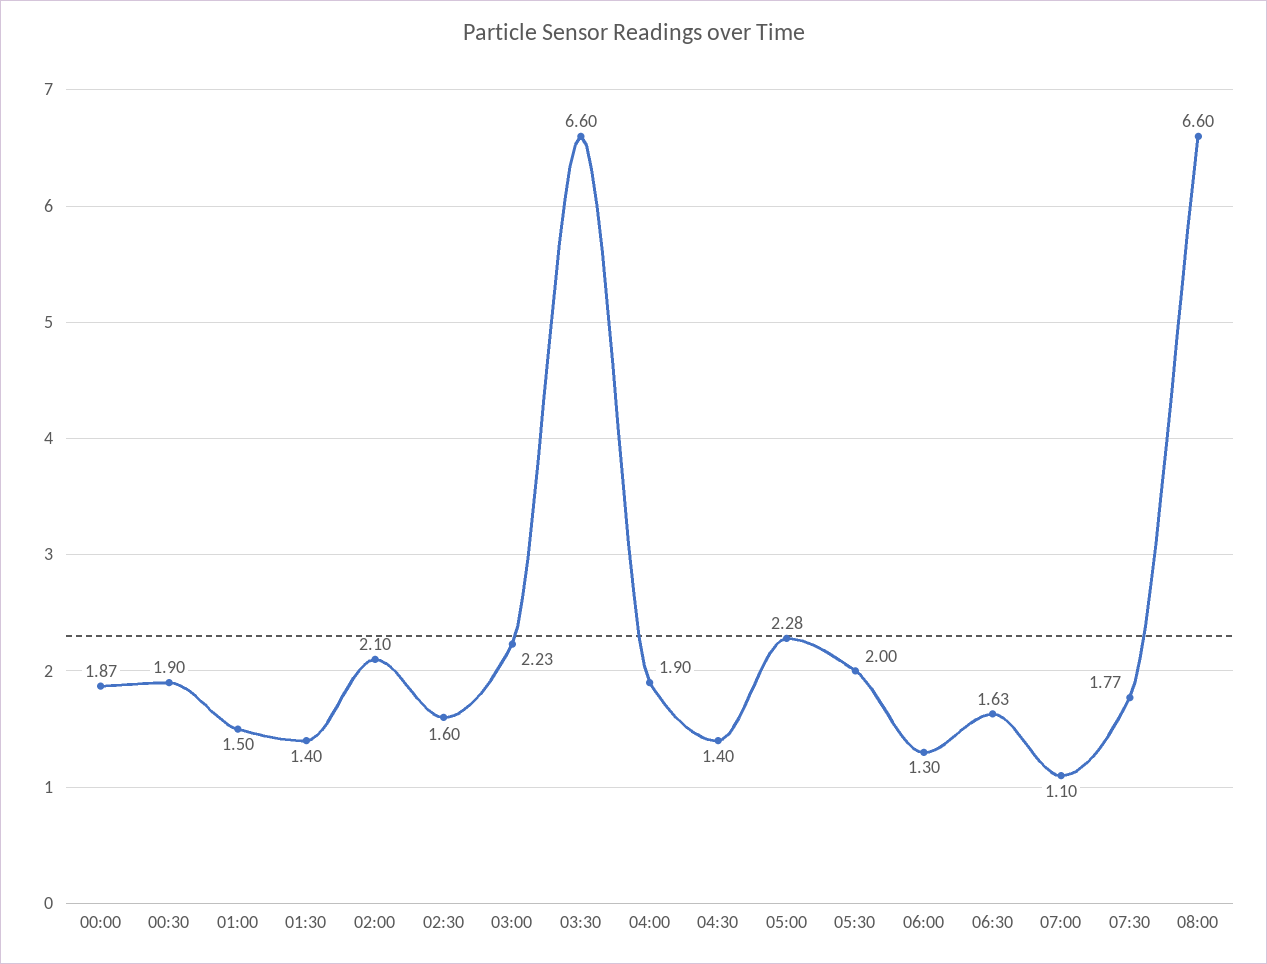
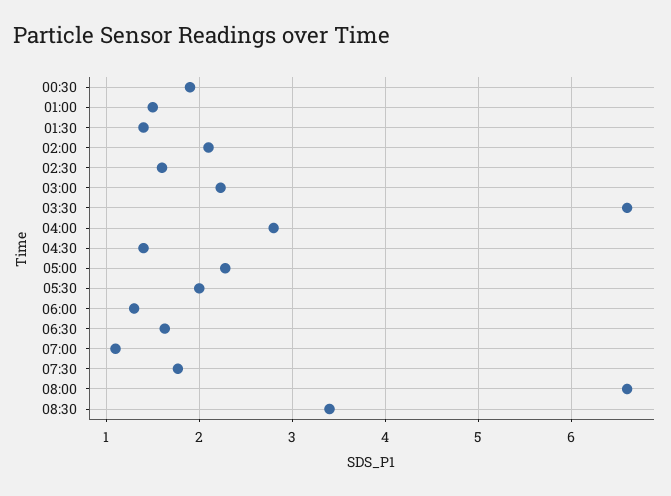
00:00: 1.87 -> none
04:00: 1.9 -> 2.8
08:30: none -> 3.4

